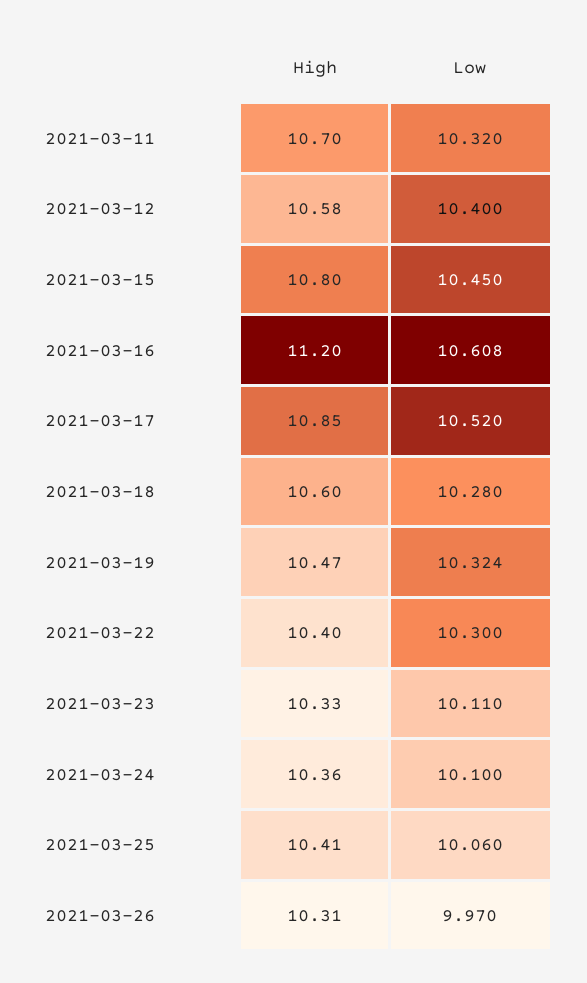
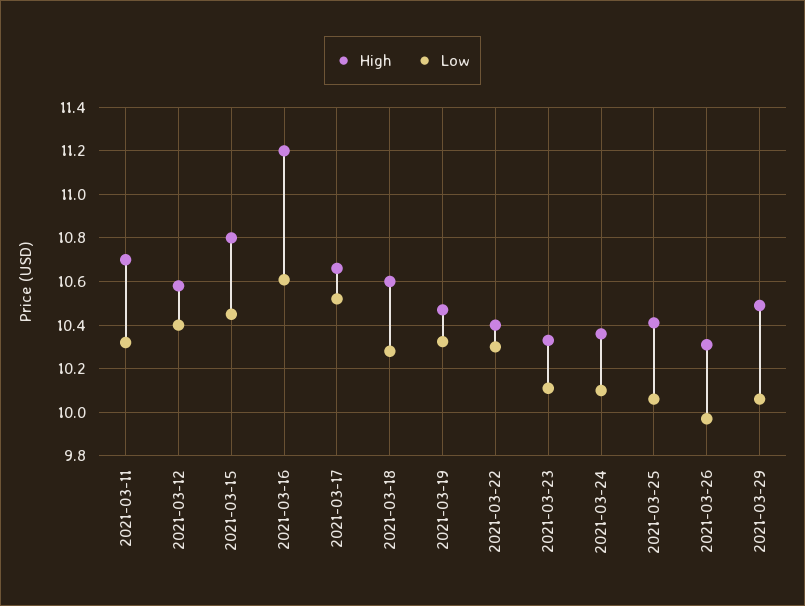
High, 2021-03-17: 10.85 -> 10.65
High, 2021-03-29: none -> 10.5
Low, 2021-03-29: none -> 10.05

